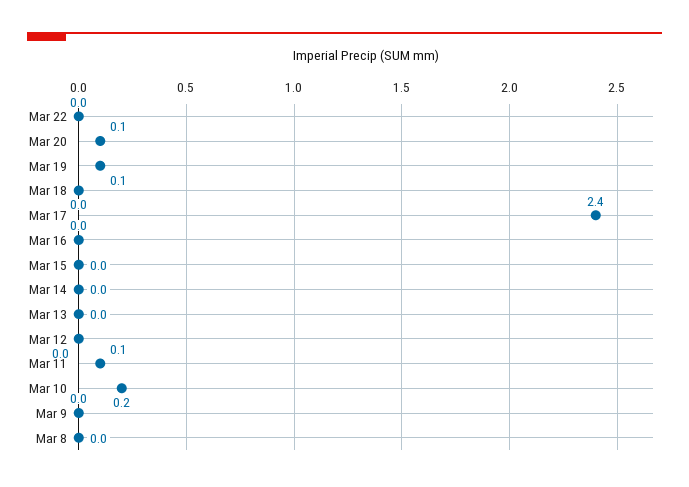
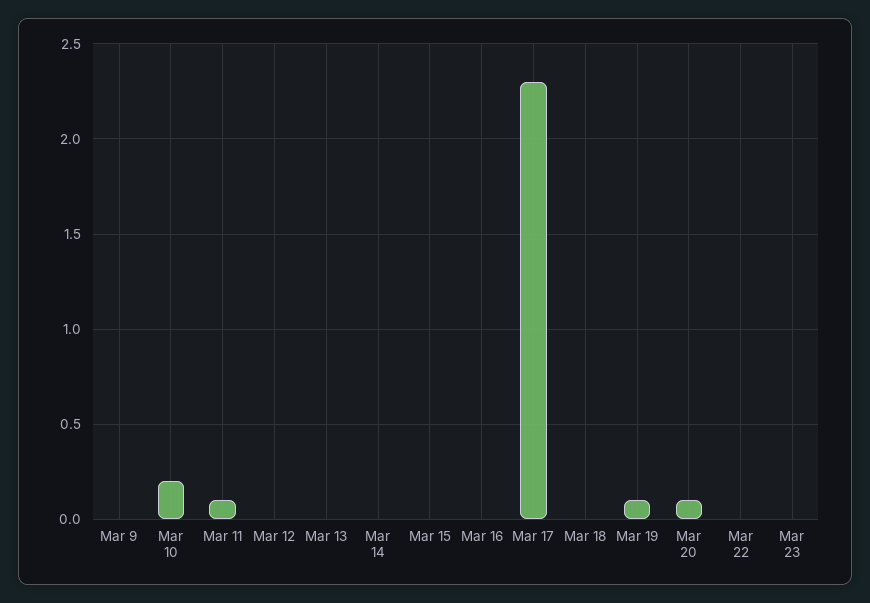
Mar 17: 2.4 -> 2.3
Mar 8: 0 -> none
Mar 23: none -> 0

